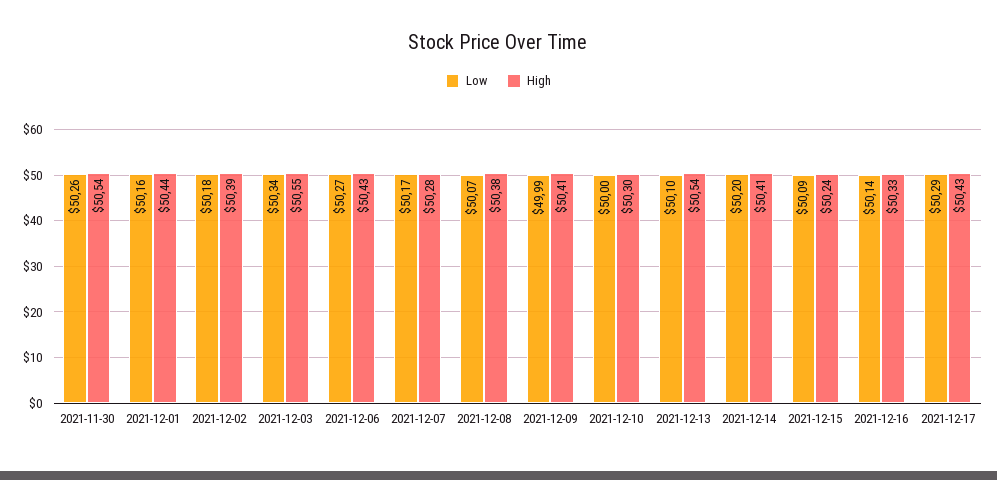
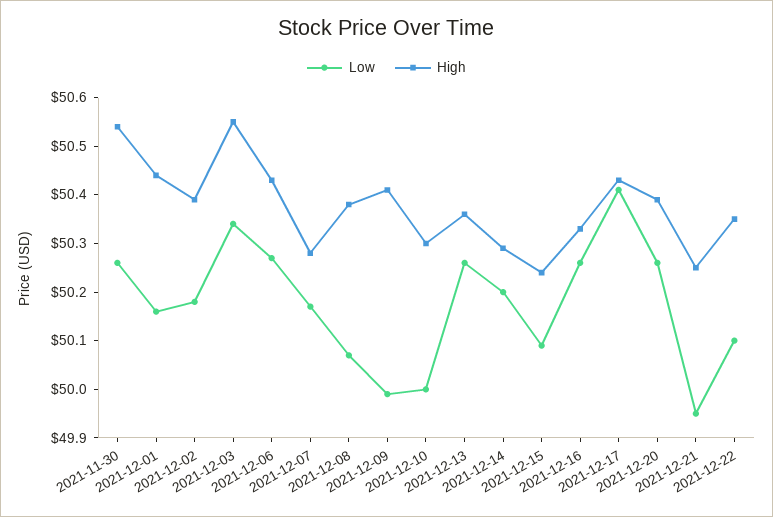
Low, 2021-12-13: 50.1 -> 50.25
High, 2021-12-13: 50.54 -> 50.35
High, 2021-12-14: 50.41 -> 50.3
Low, 2021-12-16: 50.14 -> 50.25
Low, 2021-12-17: 50.29 -> 50.4
Low, 2021-12-20: none -> 50.25
High, 2021-12-20: none -> 50.4
Low, 2021-12-21: none -> 49.95
High, 2021-12-21: none -> 50.25
Low, 2021-12-22: none -> 50.1
High, 2021-12-22: none -> 50.35

